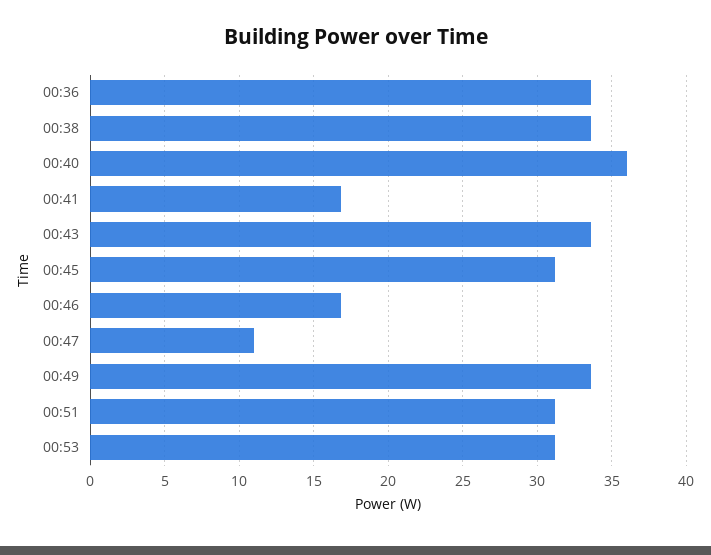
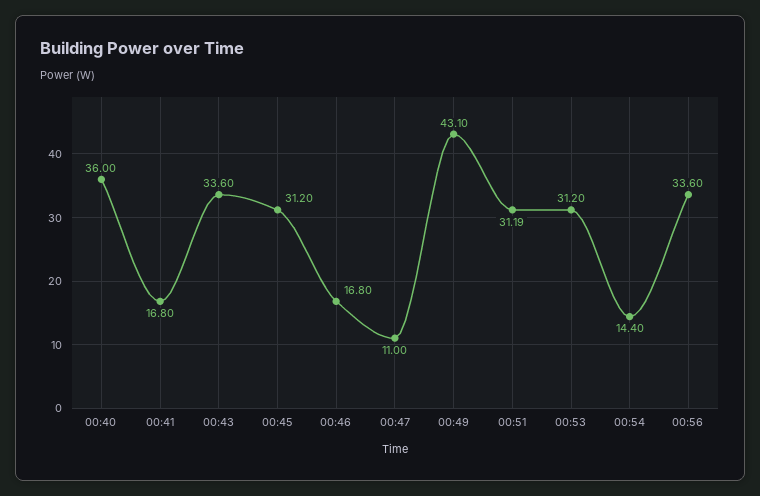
00:36: 33.5 -> none
00:38: 33.5 -> none
00:49: 33.5 -> 43.1
00:54: none -> 14.4
00:56: none -> 33.6

